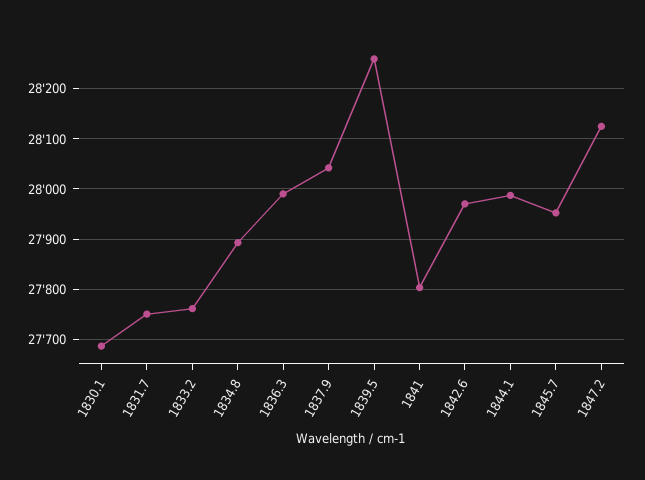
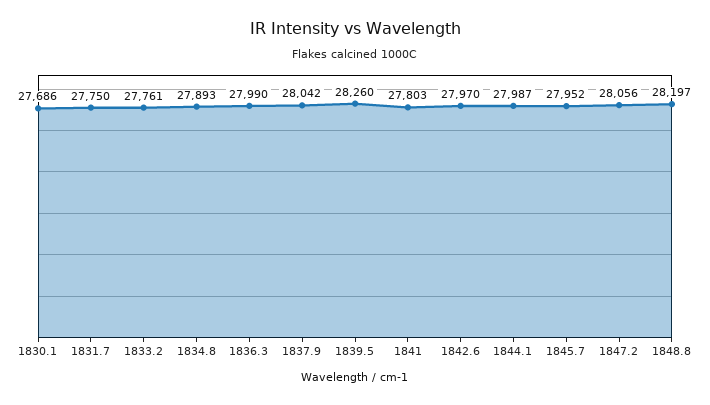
1847.2: 28120 -> 28056
1848.8: none -> 28197

